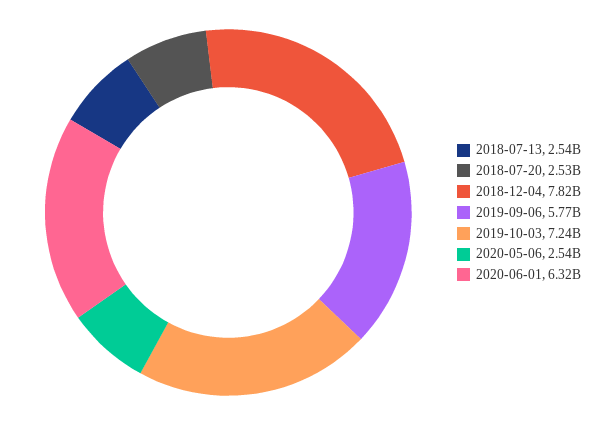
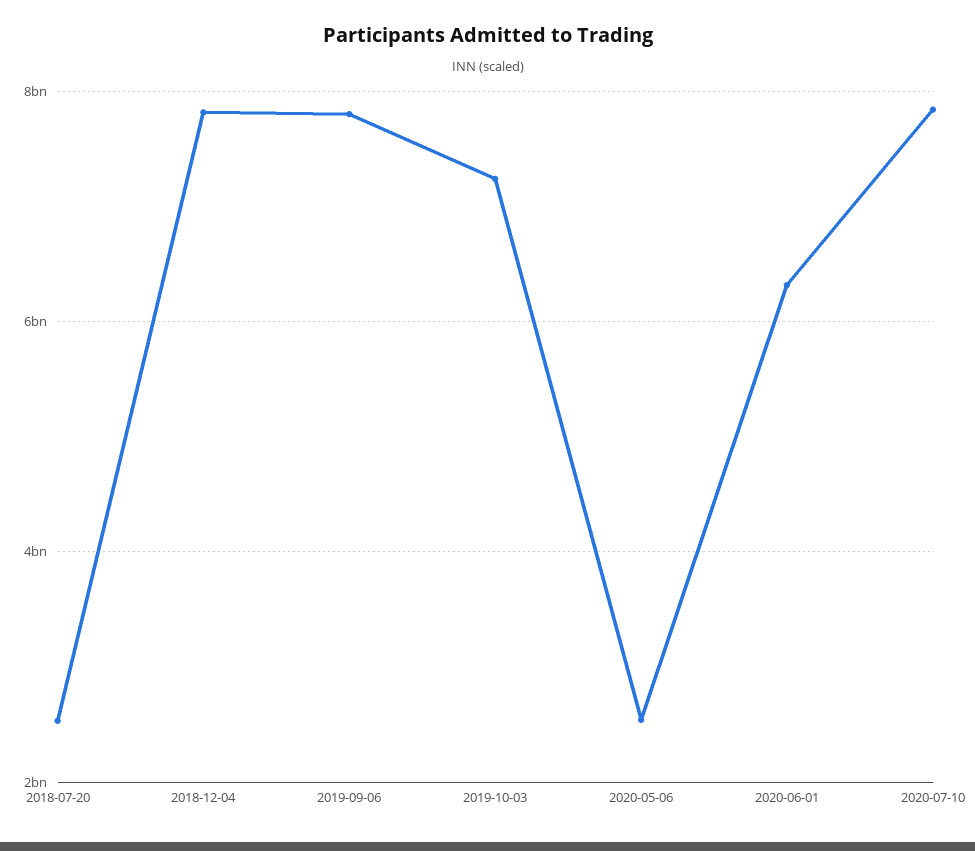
2018-07-13: 2540000000 -> none
2019-09-06: 5770000000 -> 7800000000
2020-07-10: none -> 7800000000

